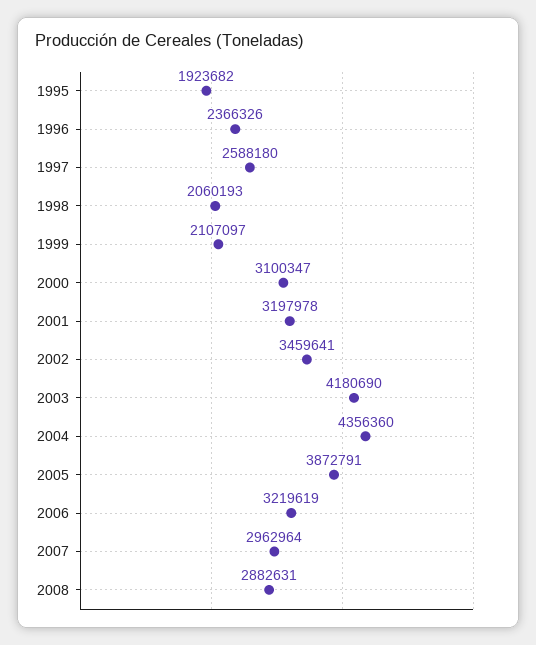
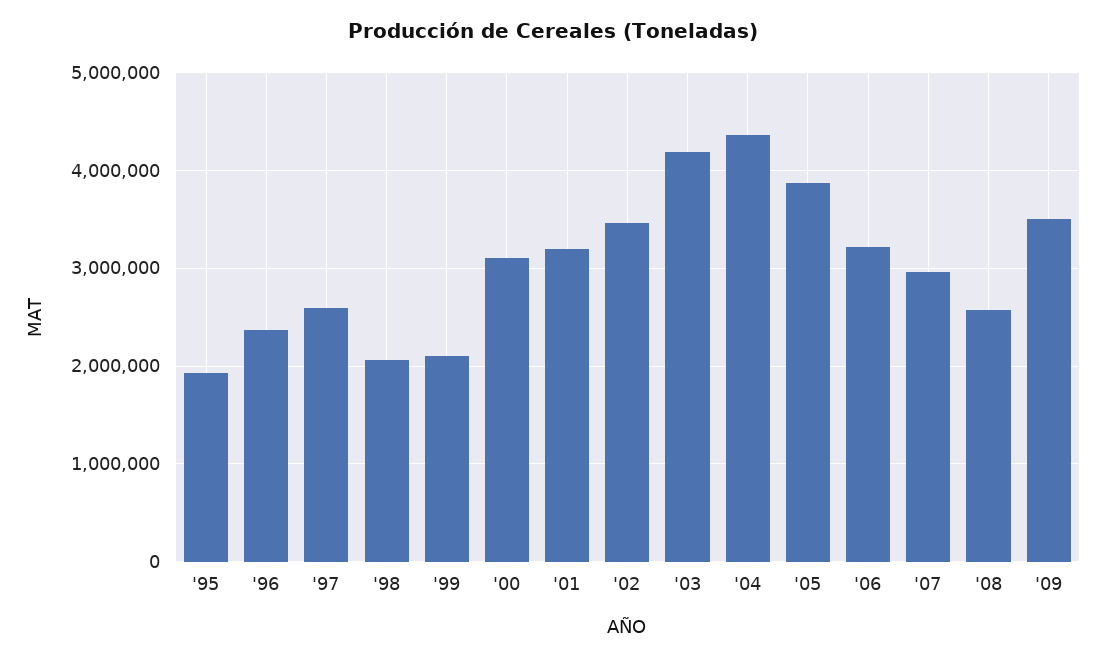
2008: 2882631 -> 2600000
'09: none -> 3500000

